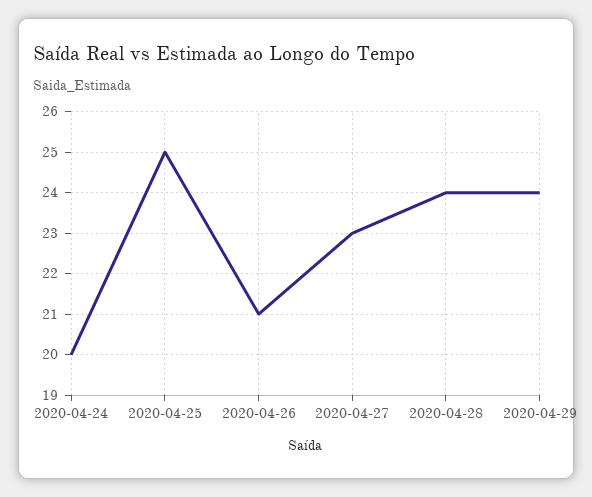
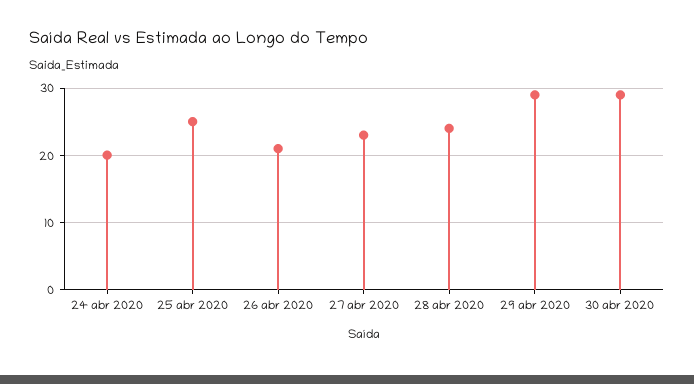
2020-04-29: 24 -> 29
30 abr 2020: none -> 29

